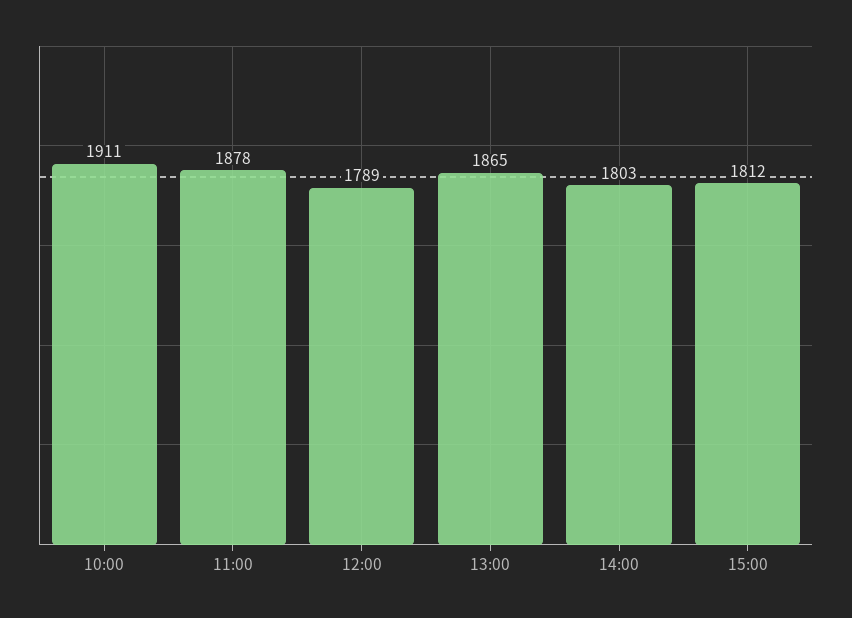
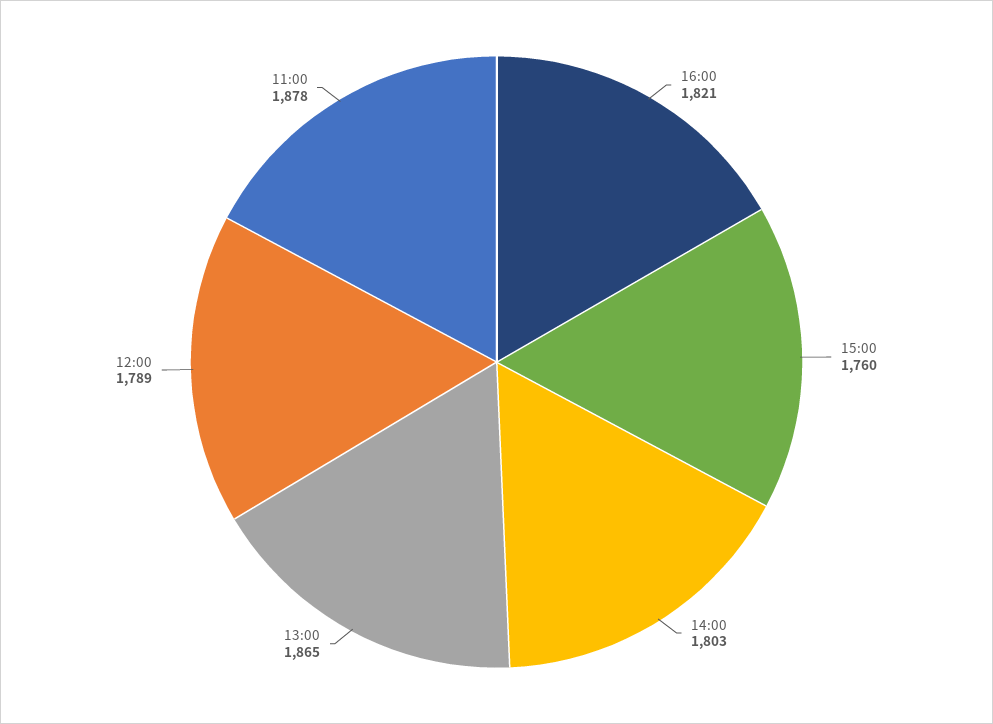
10:00: 1911 -> none
15:00: 1812 -> 1760
16:00: none -> 1821

